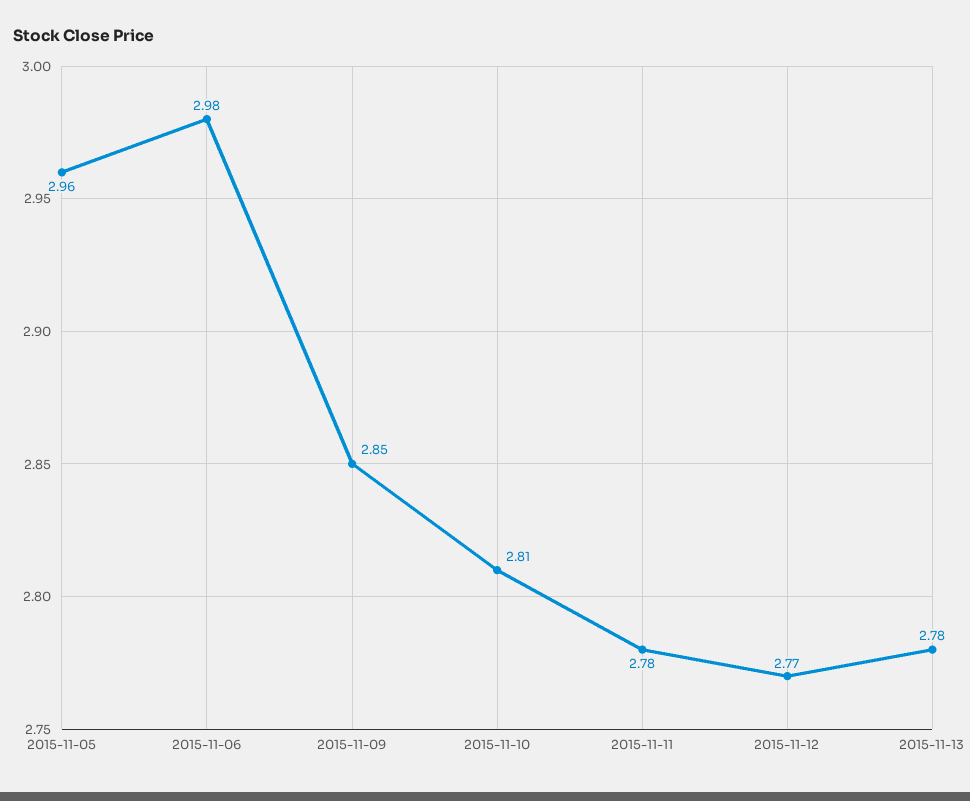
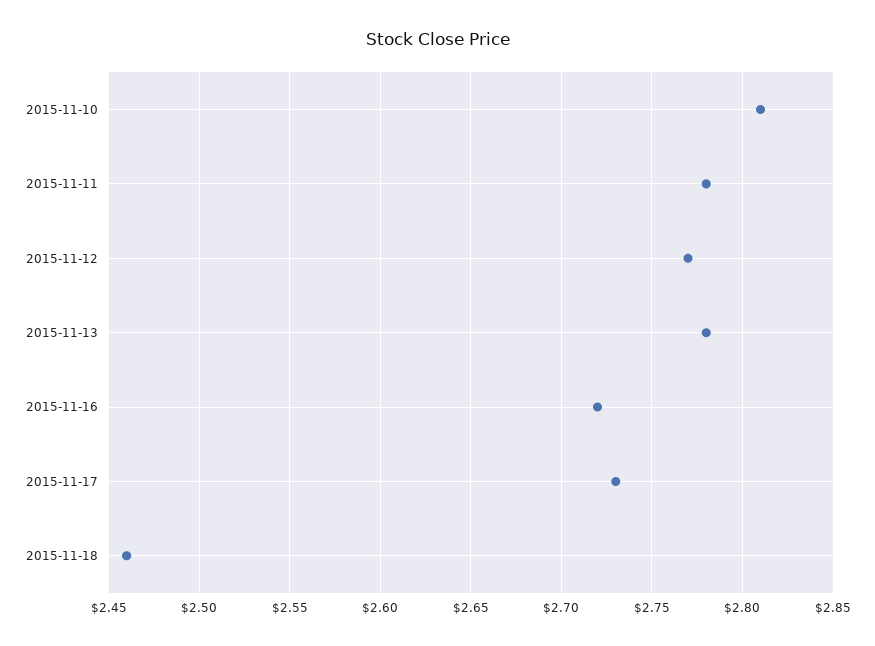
2015-11-05: 2.96 -> none
2015-11-06: 2.98 -> none
2015-11-09: 2.85 -> none
2015-11-16: none -> 2.72
2015-11-17: none -> 2.73
2015-11-18: none -> 2.46

